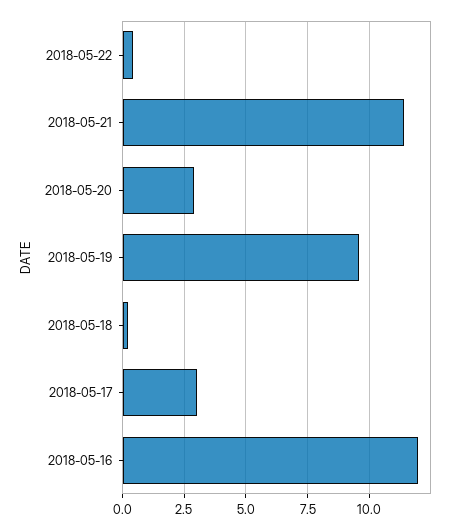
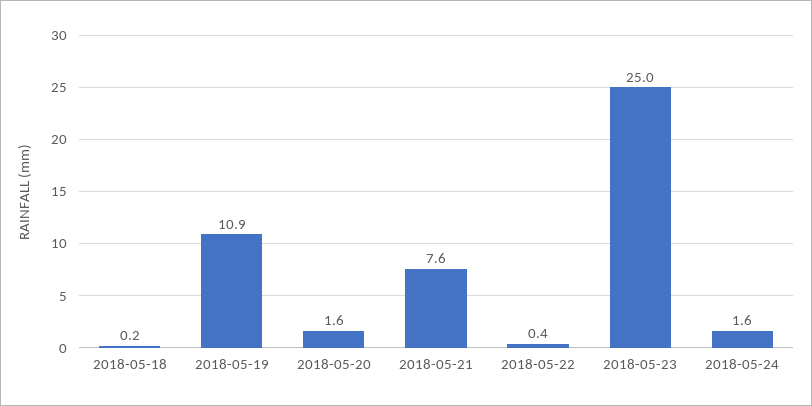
2018-05-21: 11.5 -> 7.6
2018-05-20: 3 -> 1.6
2018-05-19: 9.5 -> 10.9
2018-05-17: 3 -> none
2018-05-16: 12 -> none
2018-05-23: none -> 25
2018-05-24: none -> 1.6

